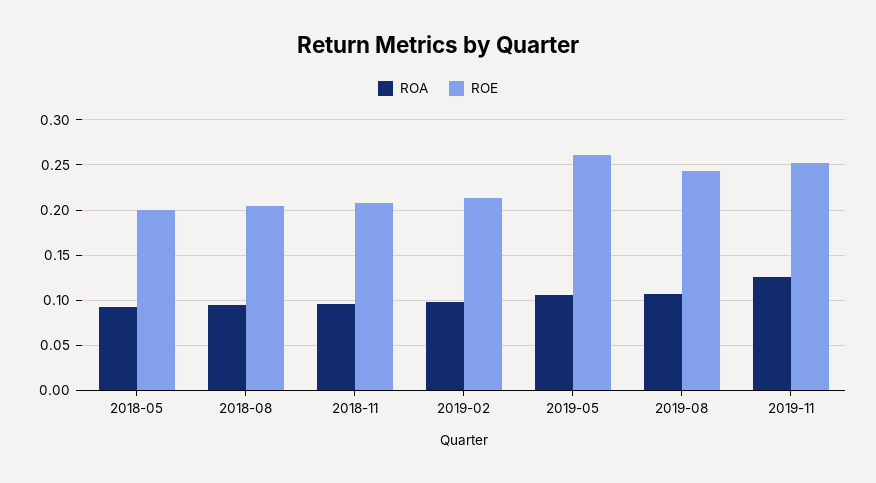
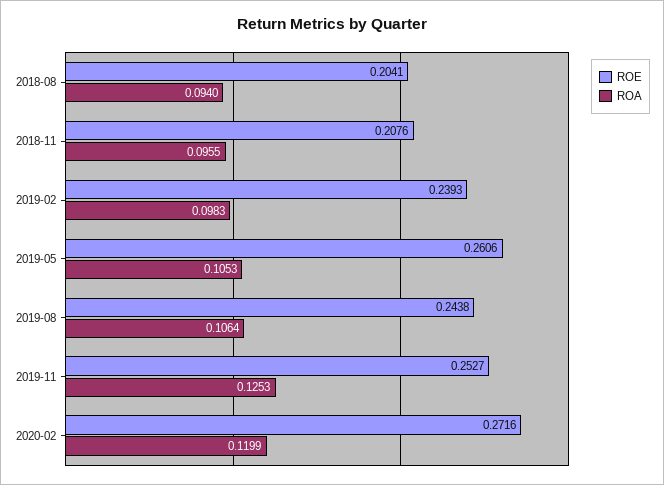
ROA, 2018-05: 0.09 -> none
ROE, 2018-05: 0.2 -> none
ROE, 2019-02: 0.21 -> 0.2393
ROE, 2020-02: none -> 0.2716
ROA, 2020-02: none -> 0.1199

